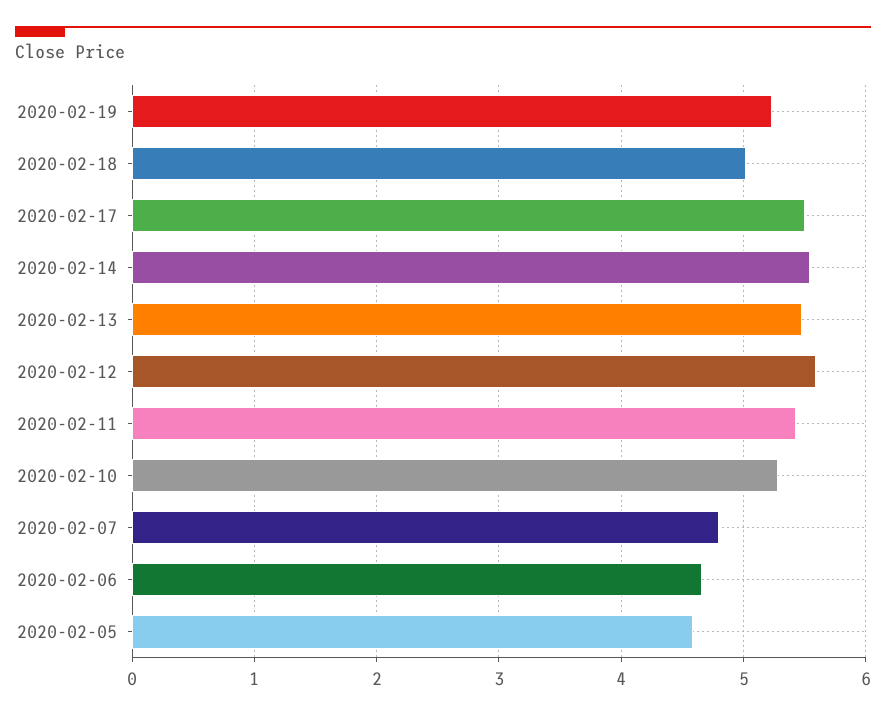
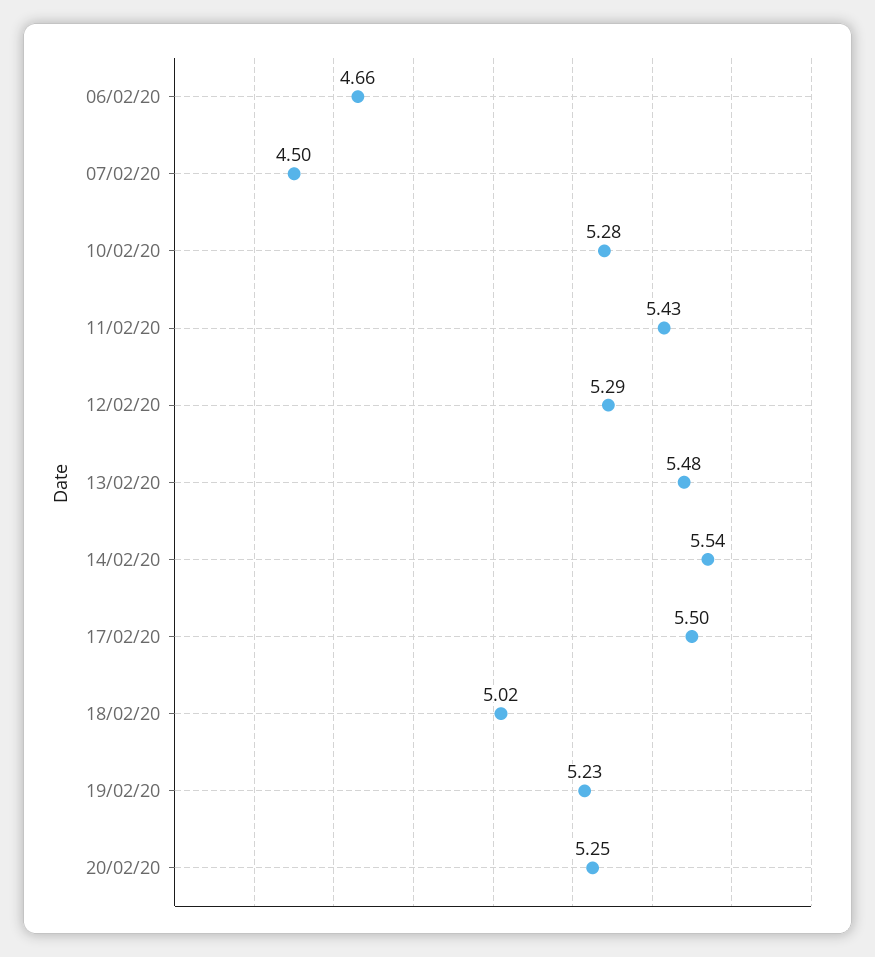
2020-02-12: 5.6 -> 5.29
2020-02-07: 4.8 -> 4.5
2020-02-05: 4.6 -> none
20/02/20: none -> 5.25

